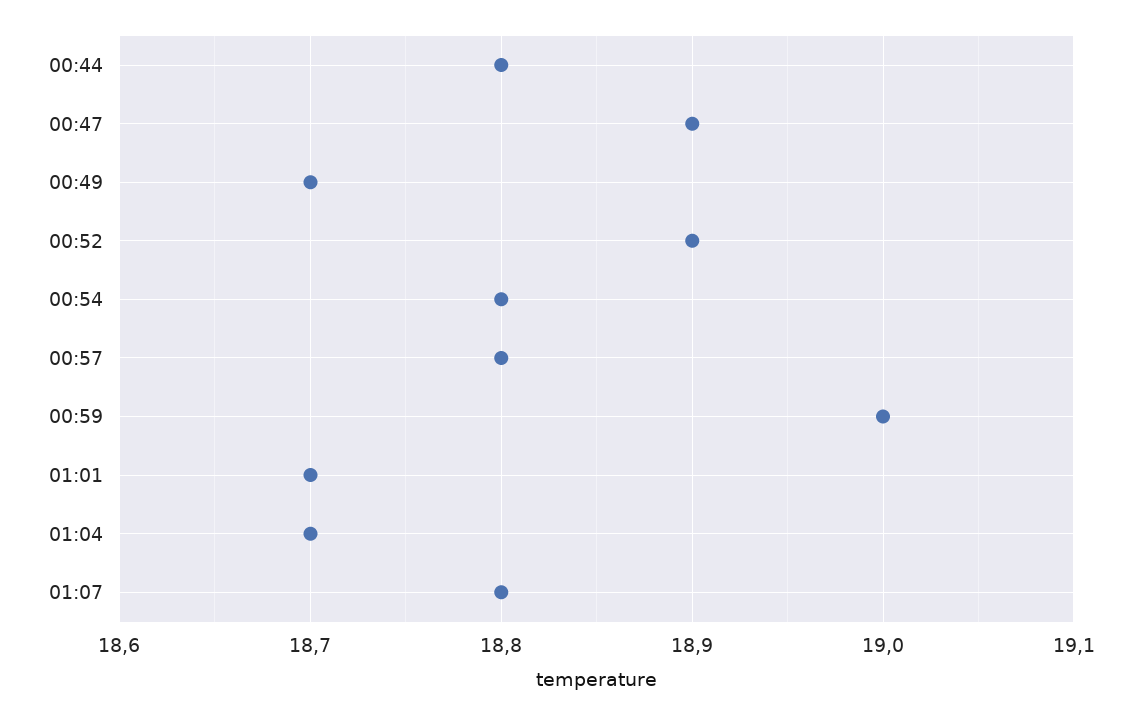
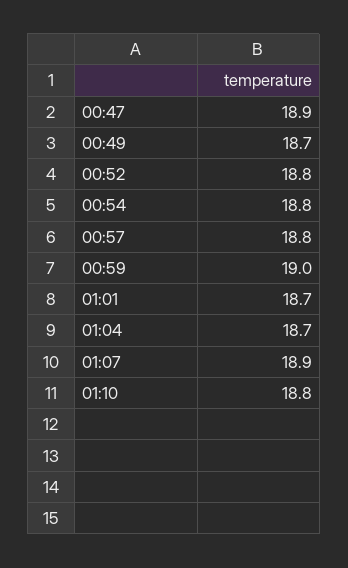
00:44: 18.8 -> none
00:52: 18.9 -> 18.8
01:07: 18.8 -> 18.9
01:10: none -> 18.8

